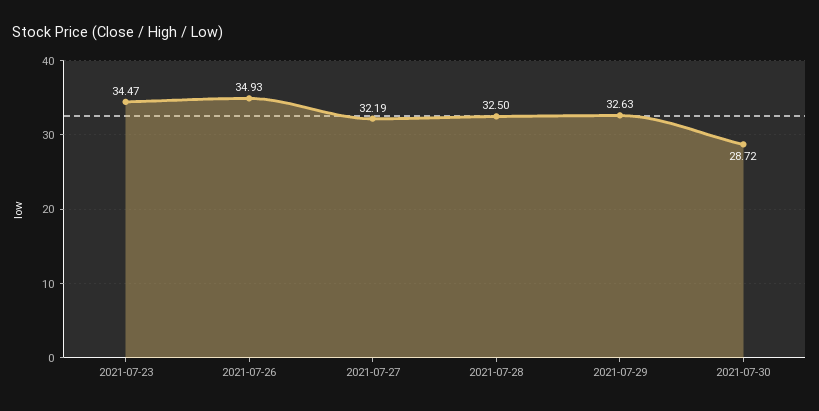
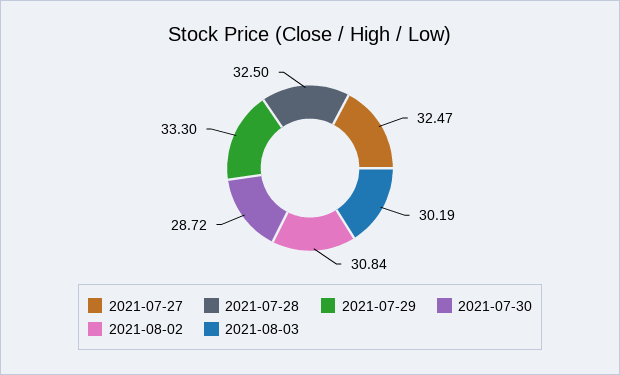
2021-07-23: 34.47 -> none
2021-07-26: 34.93 -> none
2021-07-27: 32.19 -> 32.47
2021-07-29: 32.63 -> 33.3
2021-08-02: none -> 30.84
2021-08-03: none -> 30.19

